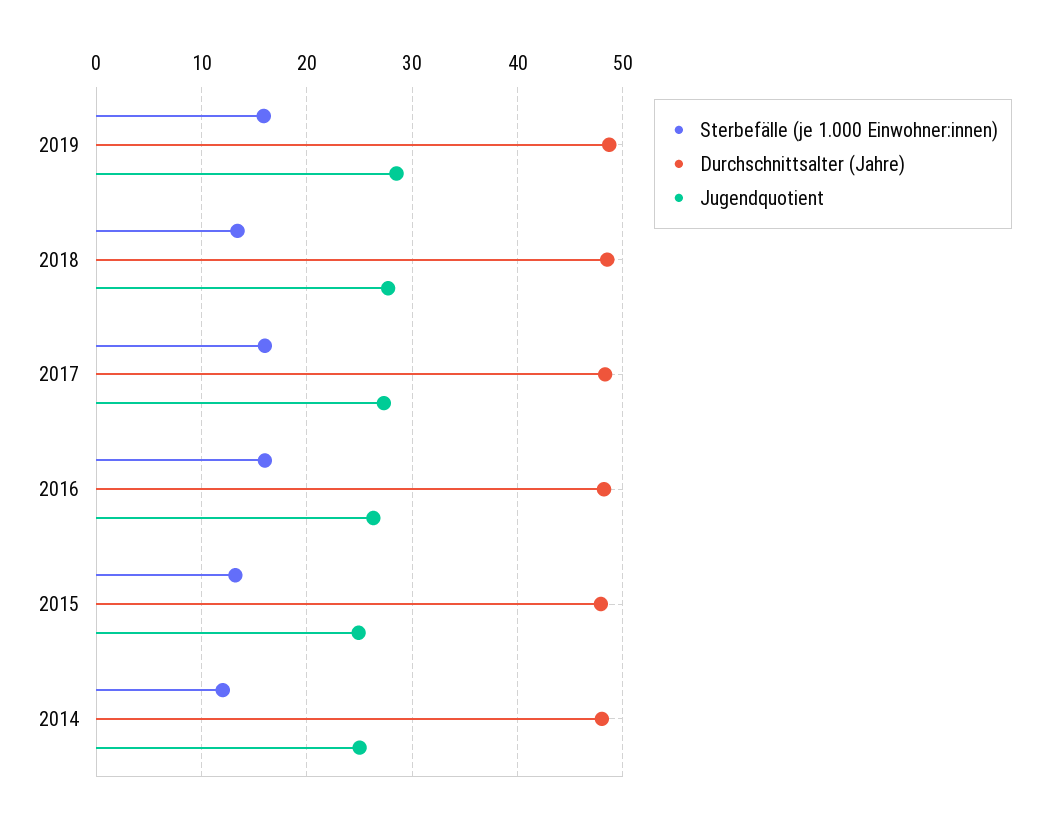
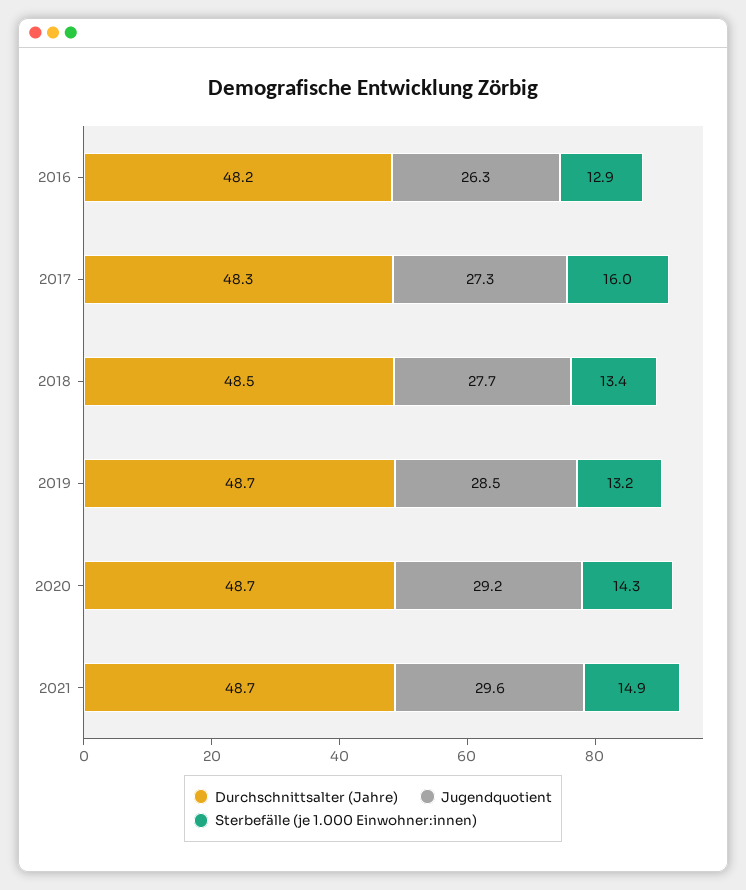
Sterbefälle (je 1.000 Einwohner:innen), 2019: 16 -> 13.2
Sterbefälle (je 1.000 Einwohner:innen), 2016: 16 -> 12.9
Sterbefälle (je 1.000 Einwohner:innen), 2015: 13 -> none
Durchschnittsalter (Jahre), 2015: 48 -> none
Jugendquotient, 2015: 25 -> none
Sterbefälle (je 1.000 Einwohner:innen), 2014: 12 -> none
Durchschnittsalter (Jahre), 2014: 48 -> none
Jugendquotient, 2014: 25 -> none
Durchschnittsalter (Jahre), 2020: none -> 48.7
Jugendquotient, 2020: none -> 29.2
Sterbefälle (je 1.000 Einwohner:innen), 2020: none -> 14.3
Durchschnittsalter (Jahre), 2021: none -> 48.7
Jugendquotient, 2021: none -> 29.6
Sterbefälle (je 1.000 Einwohner:innen), 2021: none -> 14.9

